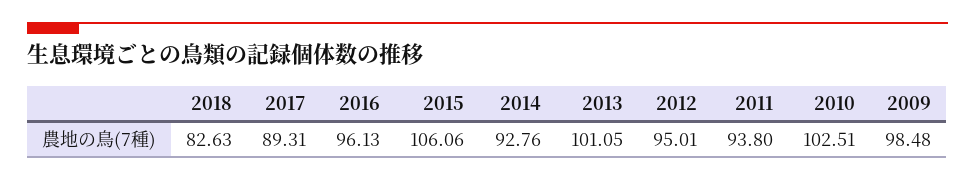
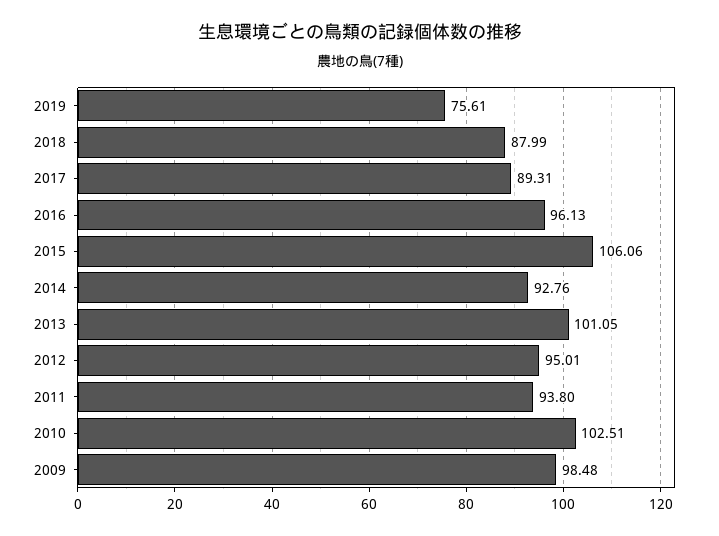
2018: 82.63 -> 87.99
2019: none -> 75.61

